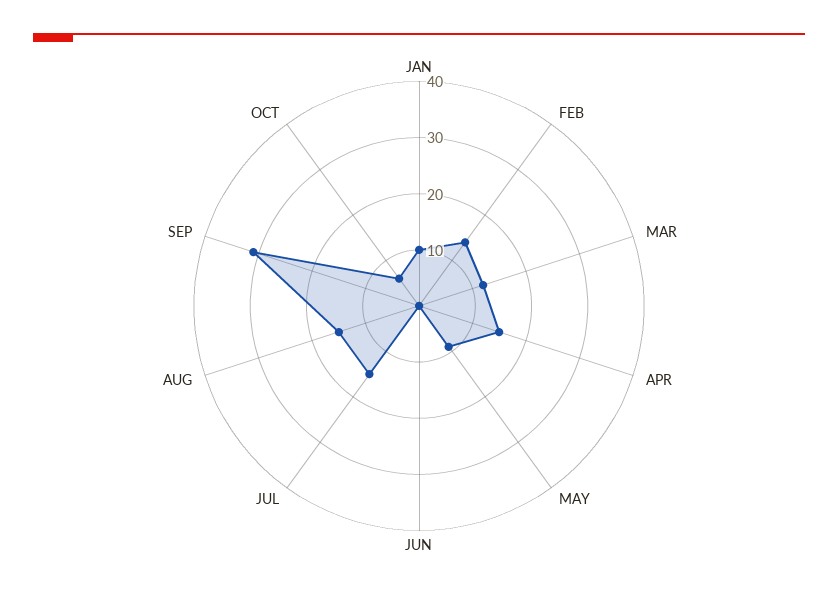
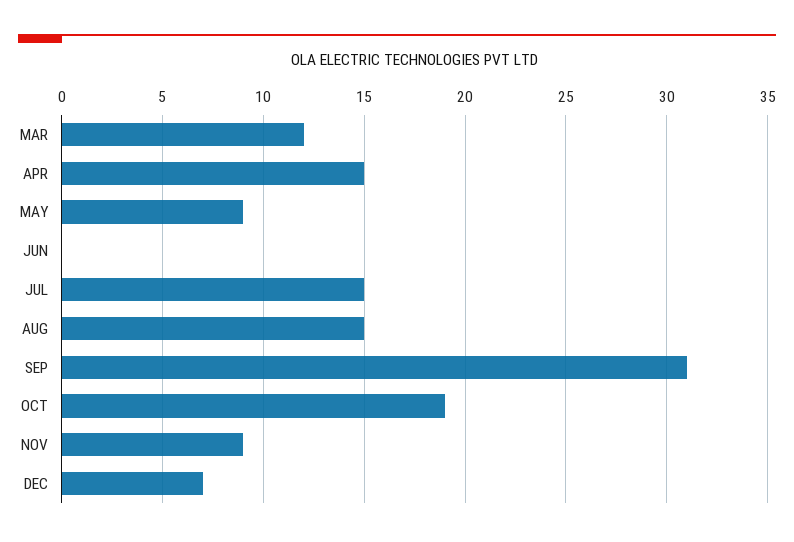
JAN: 10 -> none
FEB: 15 -> none
OCT: 5 -> 19
NOV: none -> 9
DEC: none -> 7

